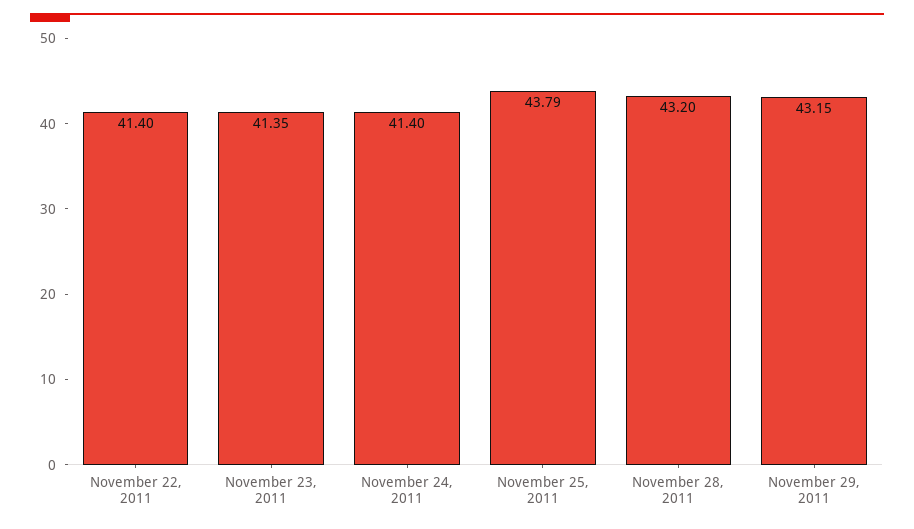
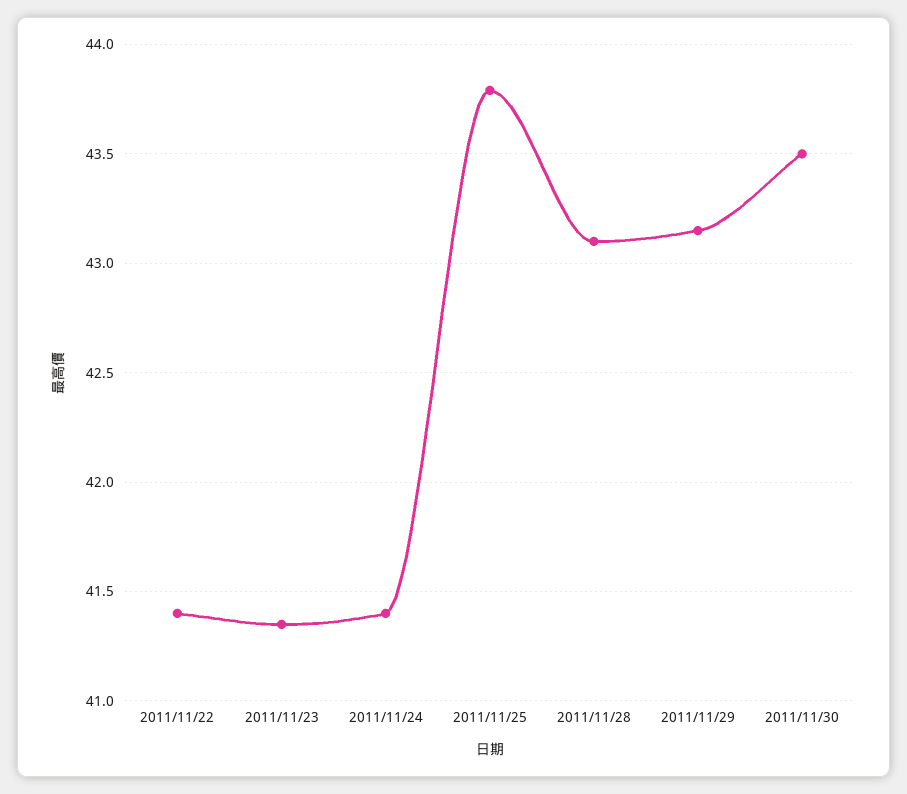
November 28, 2011: 43.2 -> 43.1
2011/11/30: none -> 43.5

